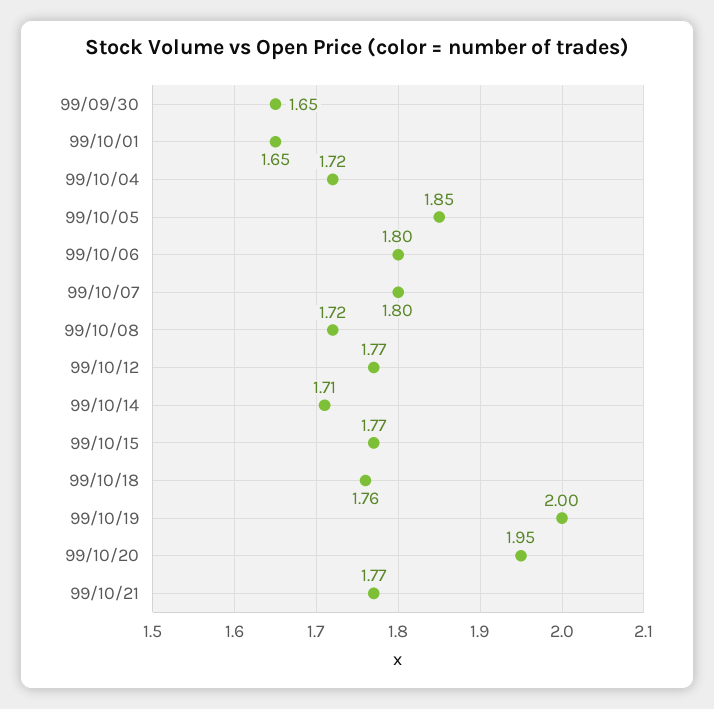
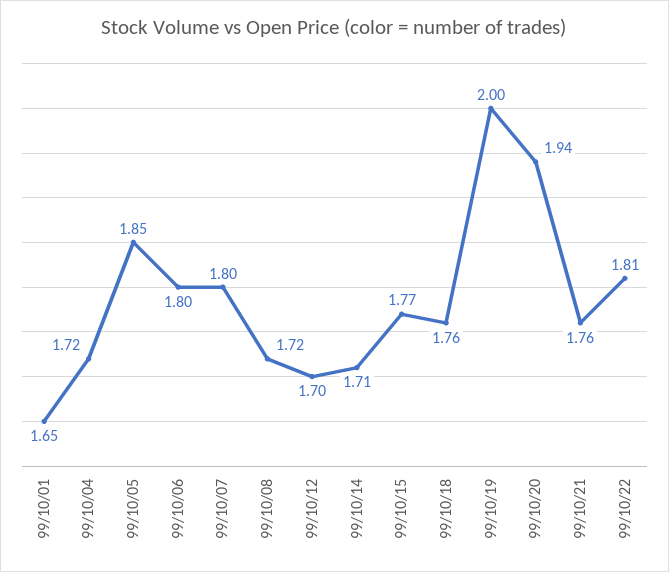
99/09/30: 1.65 -> none
99/10/12: 1.77 -> 1.7
99/10/20: 1.95 -> 1.94
99/10/21: 1.77 -> 1.76
99/10/22: none -> 1.81

